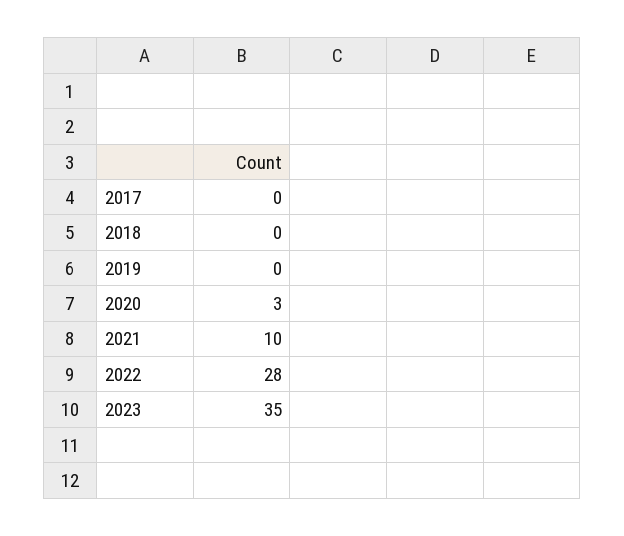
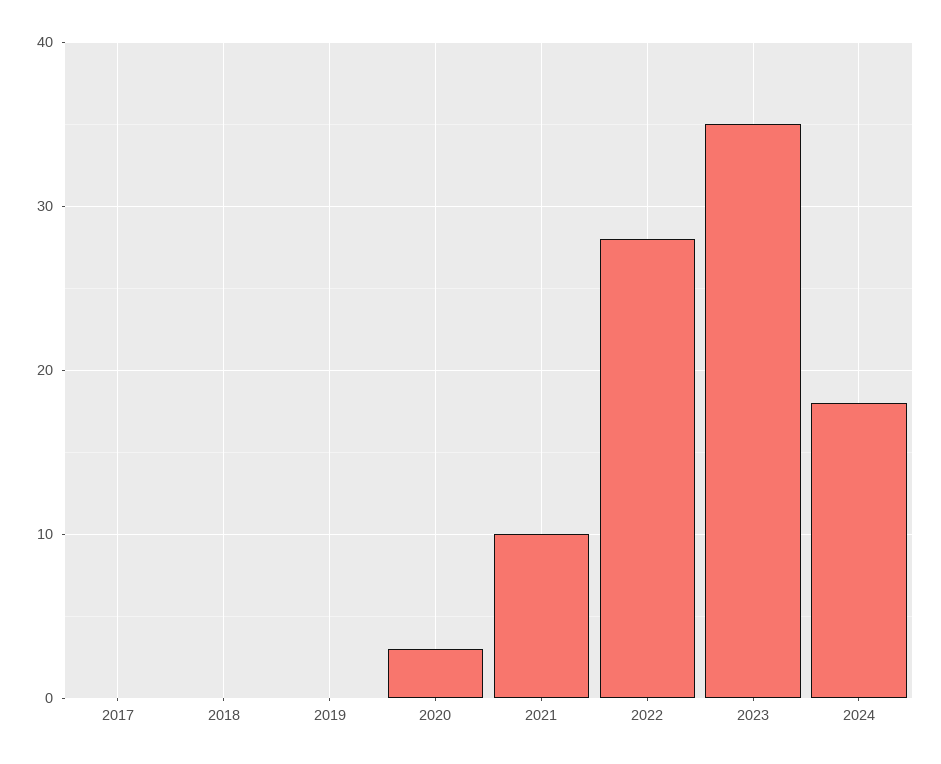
2024: none -> 18

